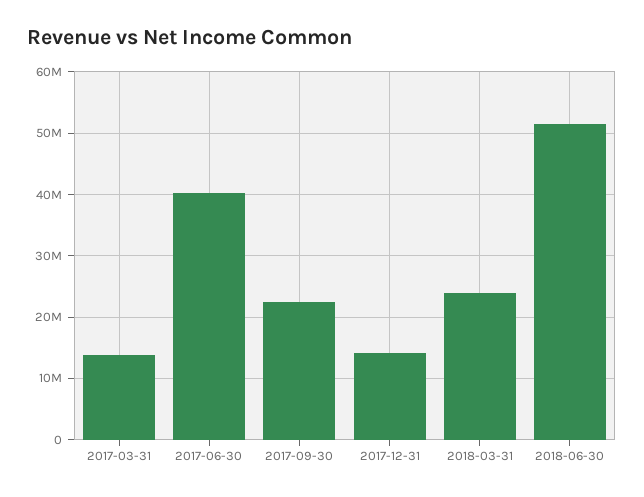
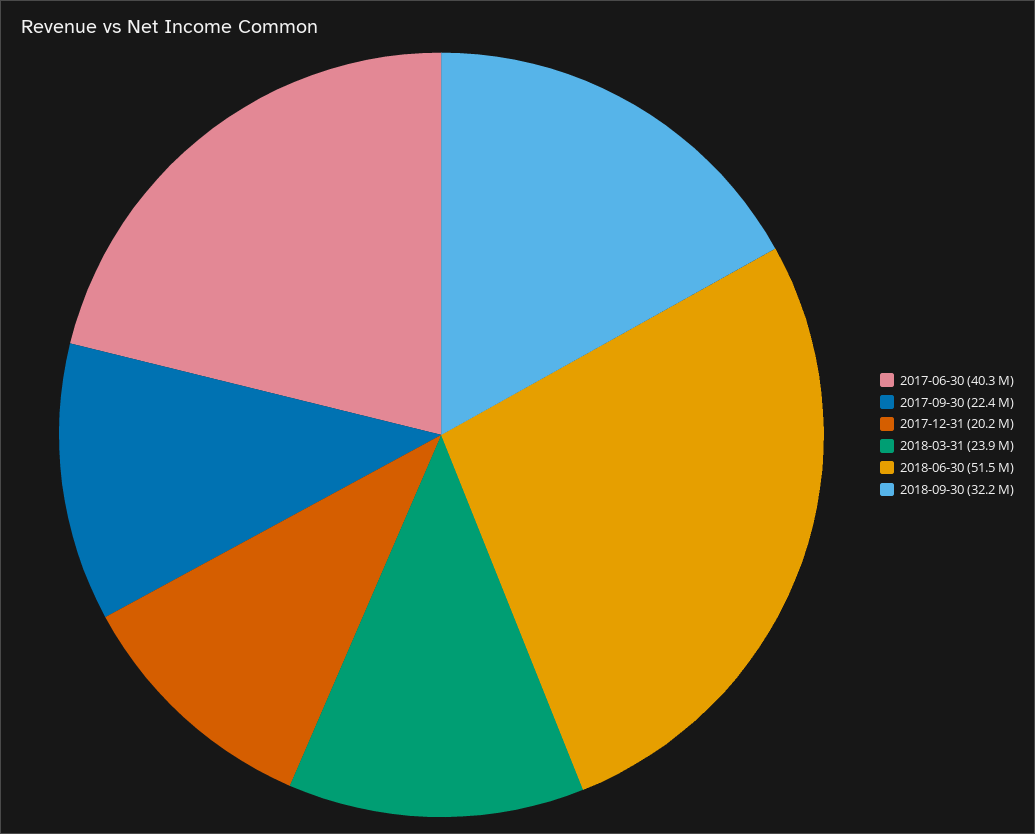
2017-03-31: 14000000 -> none
2017-12-31: 14000000 -> 20200000
2018-09-30: none -> 32200000

